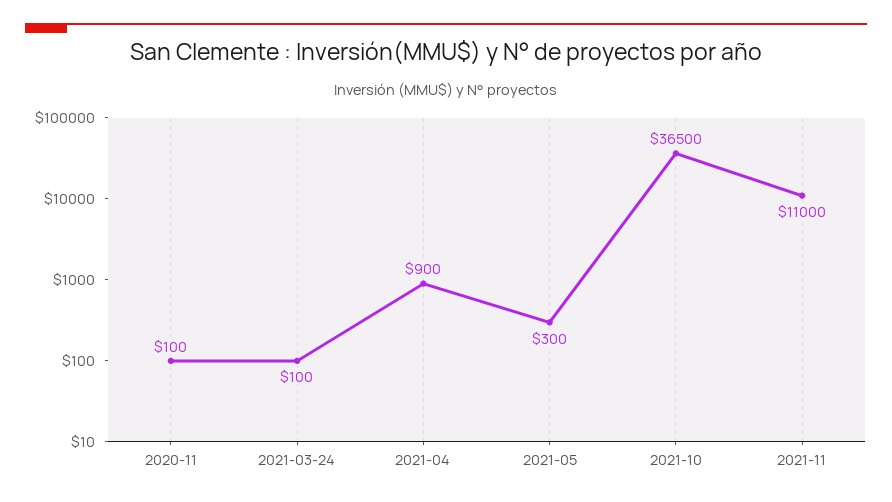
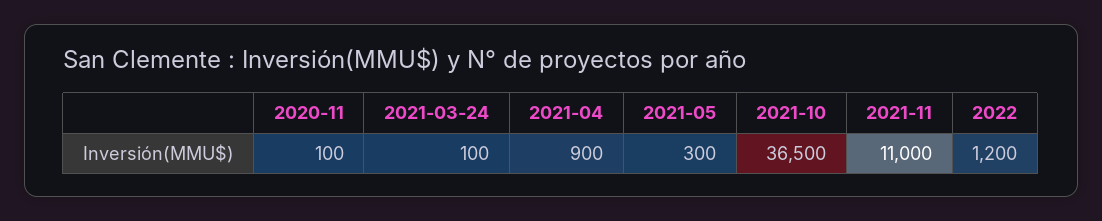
2022: none -> 1200

